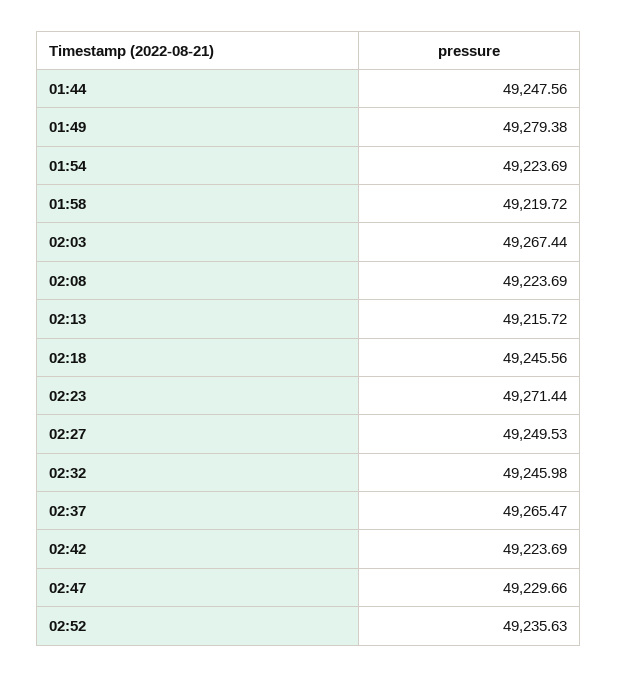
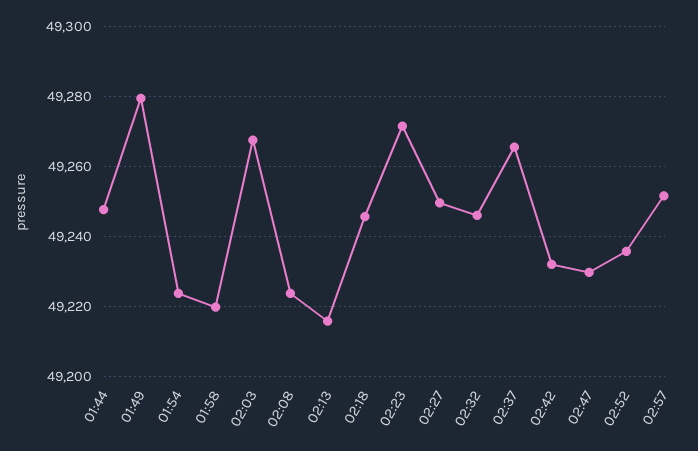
02:42: 49223.69 -> 49232
02:57: none -> 49252

